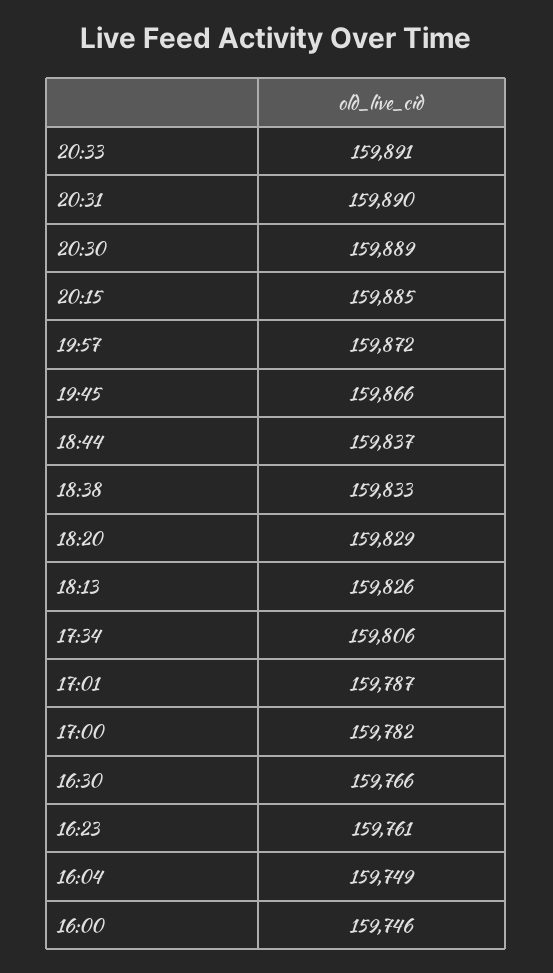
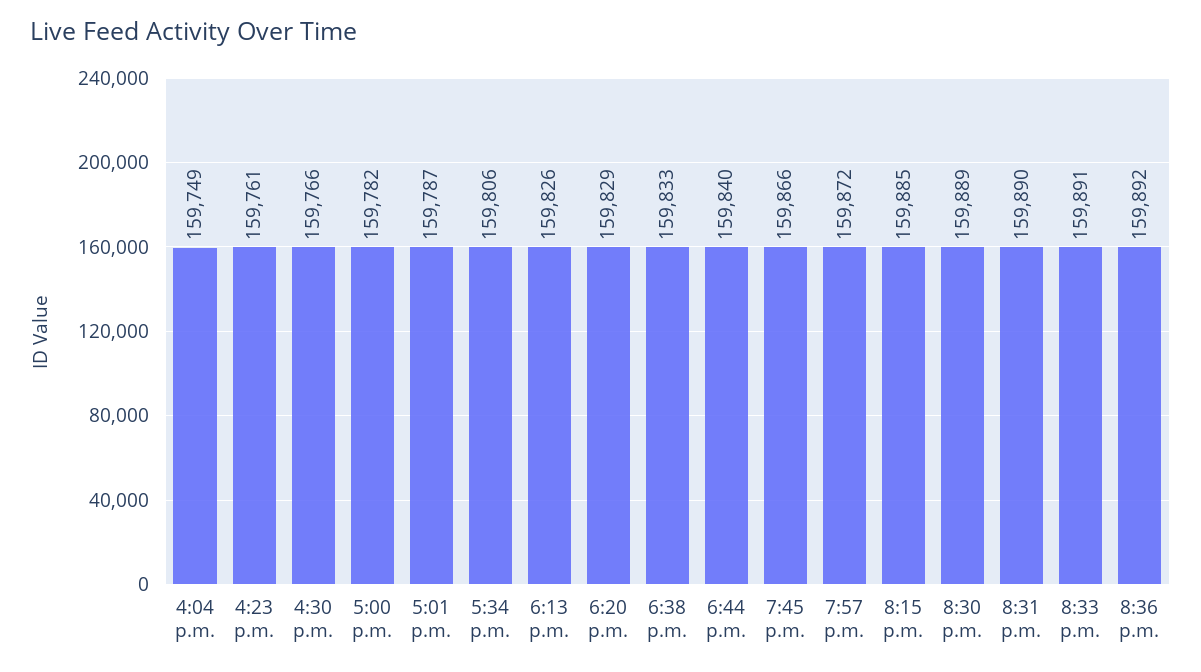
18:44: 159837 -> 159840
16:00: 159746 -> none
8:36 p.m.: none -> 159892

